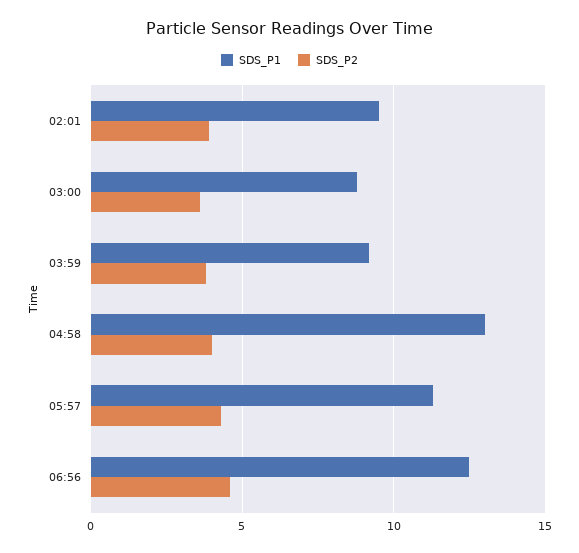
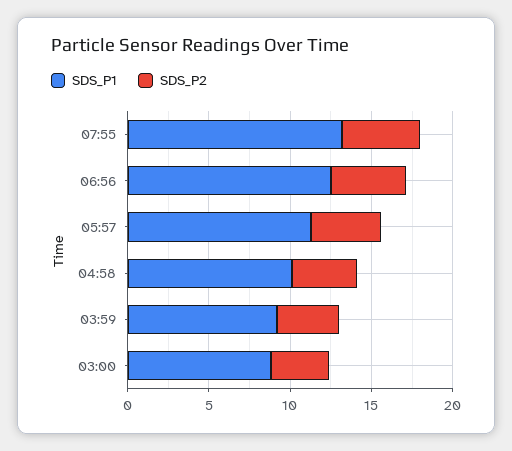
SDS_P1, 02:01: 9.5 -> none
SDS_P2, 02:01: 4 -> none
SDS_P1, 04:58: 13 -> 10
SDS_P1, 07:55: none -> 13
SDS_P2, 07:55: none -> 5

